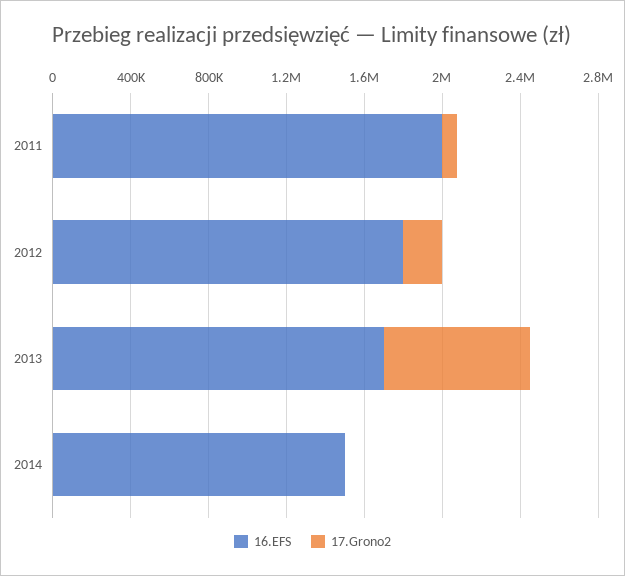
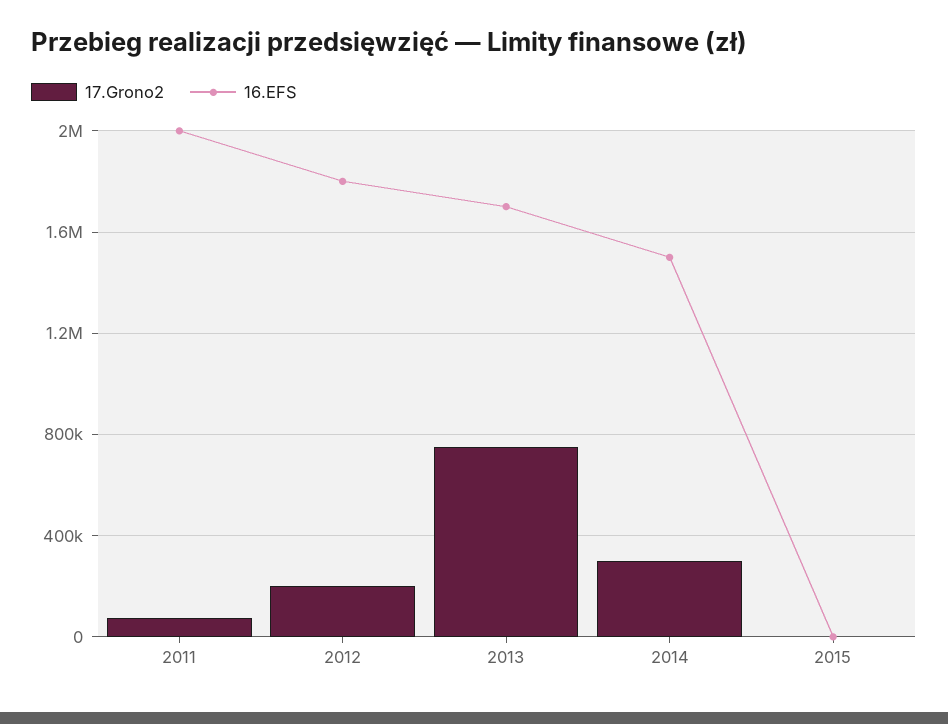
17.Grono2, 2014: 0 -> 300000
17.Grono2, 2015: none -> 0
16.EFS, 2015: none -> 0

